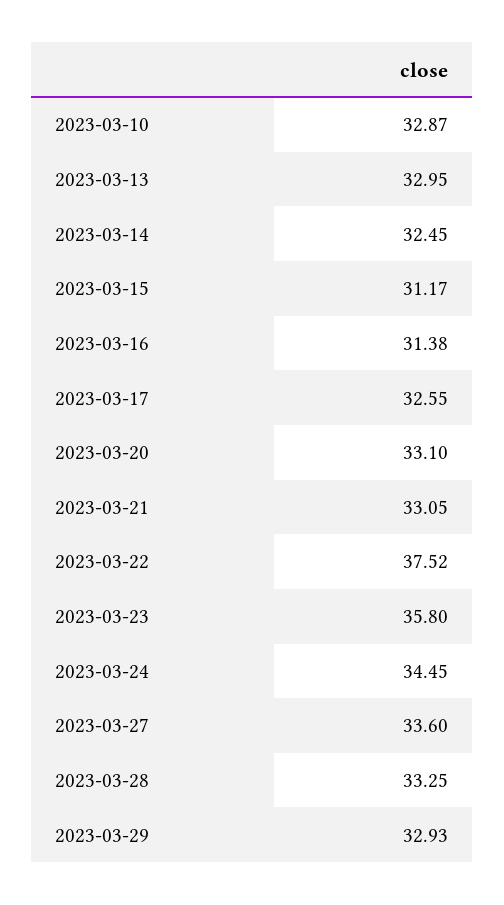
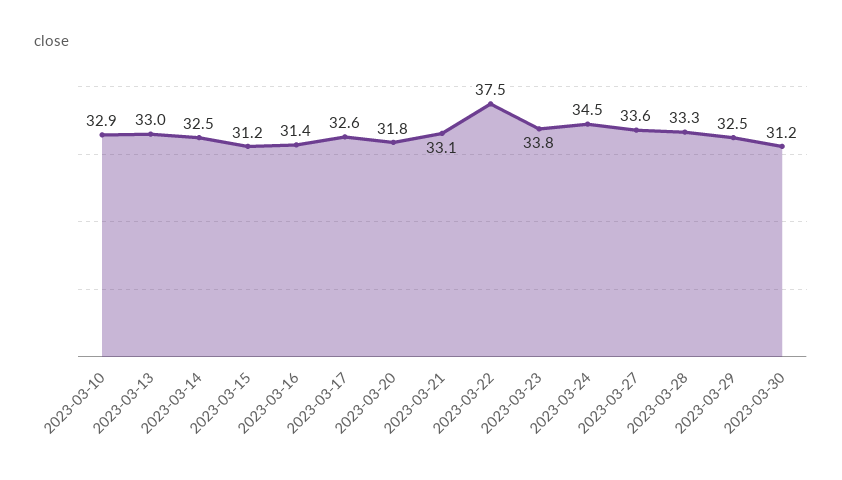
2023-03-20: 33.1 -> 31.8
2023-03-23: 35.8 -> 33.8
2023-03-29: 32.93 -> 32.5
2023-03-30: none -> 31.2

